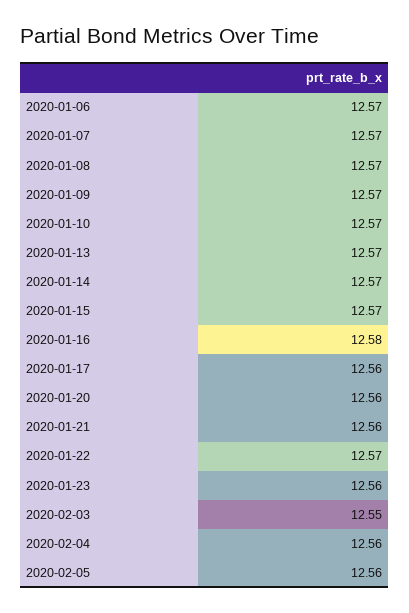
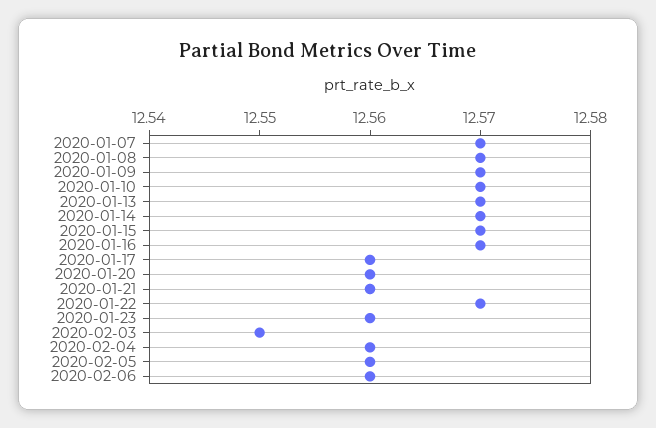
2020-01-06: 12.57 -> none
2020-01-16: 12.58 -> 12.57
2020-02-06: none -> 12.56

